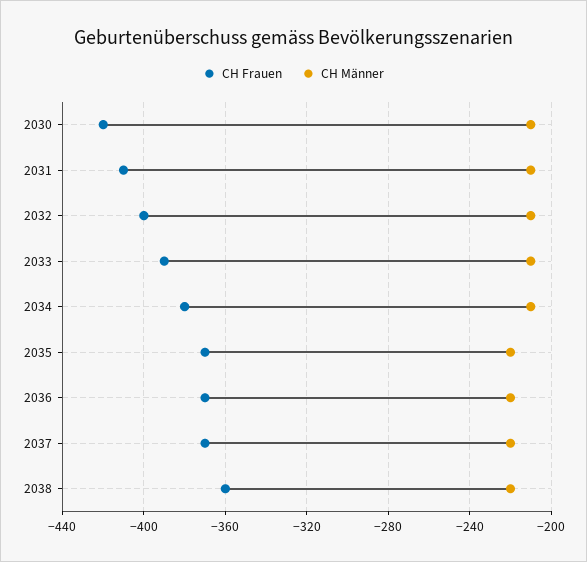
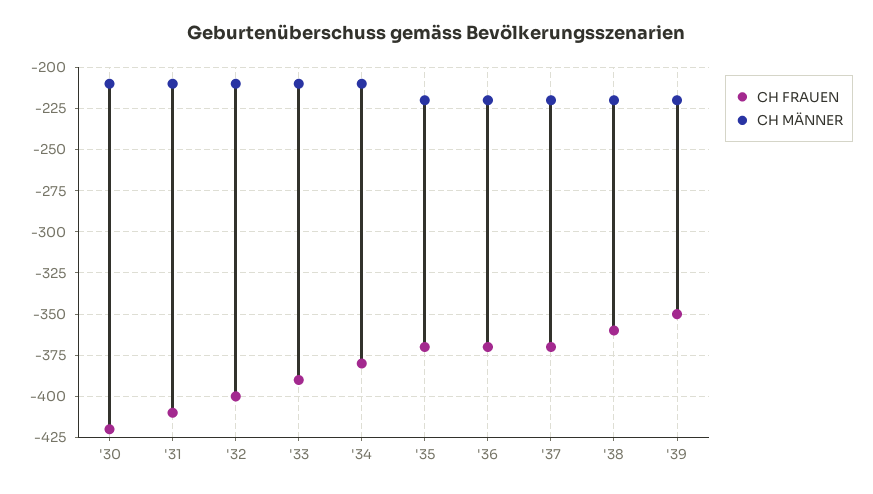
CH Frauen, '39: none -> -350
CH Männer, '39: none -> -220

